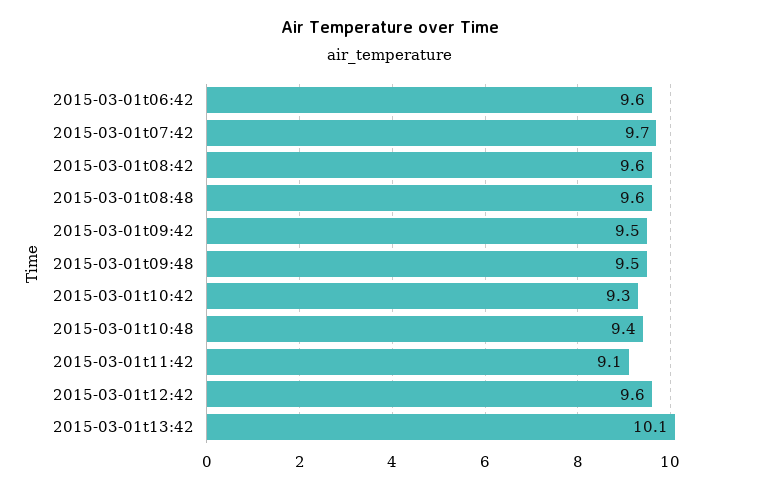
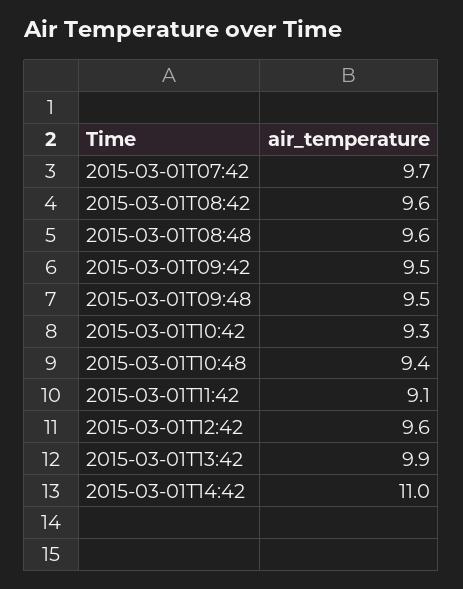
2015-03-01t06:42: 9.6 -> none
2015-03-01t13:42: 10.1 -> 9.9
2015-03-01T14:42: none -> 11

